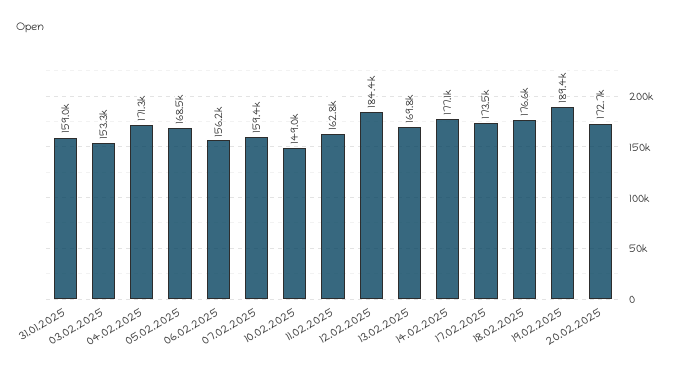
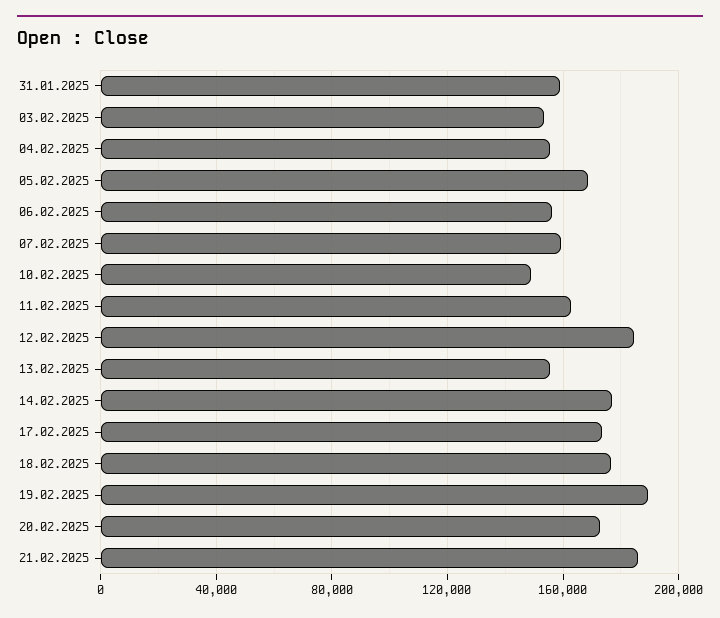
04.02.2025: 171300 -> 155000
13.02.2025: 169800 -> 155000
21.02.2025: none -> 185000

